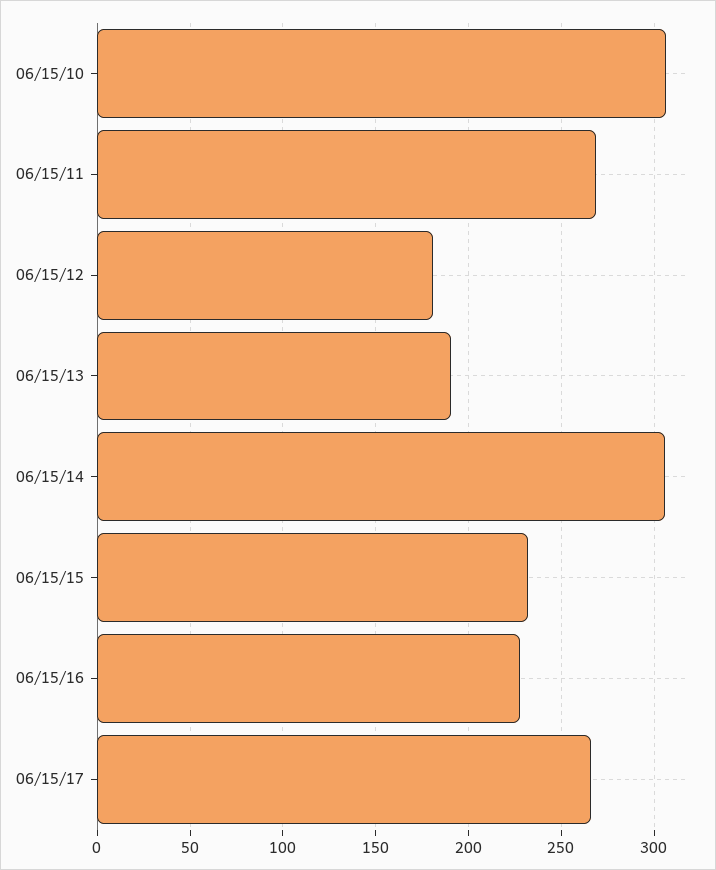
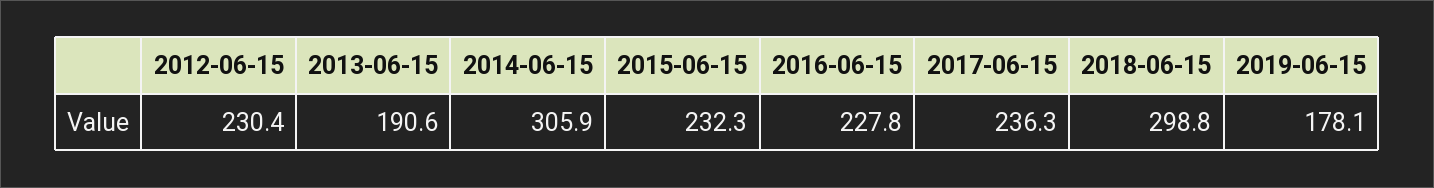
06/15/10: 305 -> none
06/15/11: 270 -> none
06/15/12: 180 -> 230.4
06/15/17: 265 -> 236.3
2018-06-15: none -> 298.8
2019-06-15: none -> 178.1

